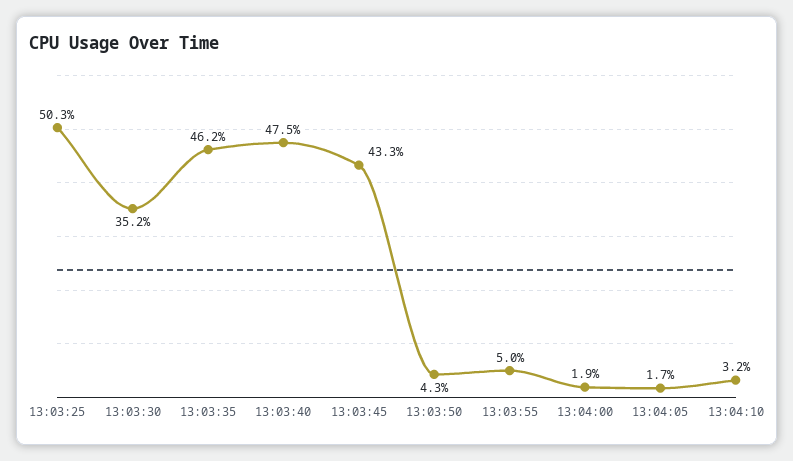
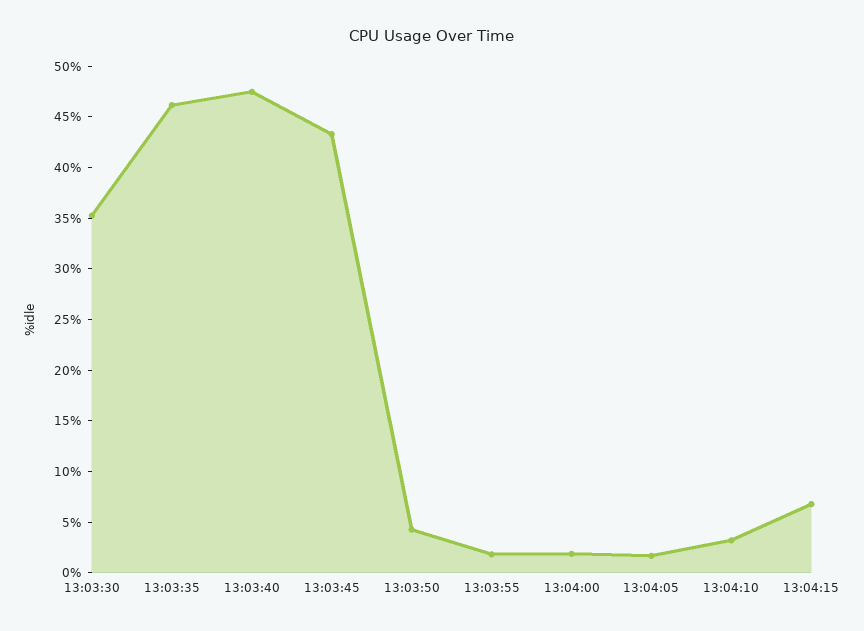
13:03:25: 50.3 -> none
13:03:55: 5 -> 2
13:04:15: none -> 7

